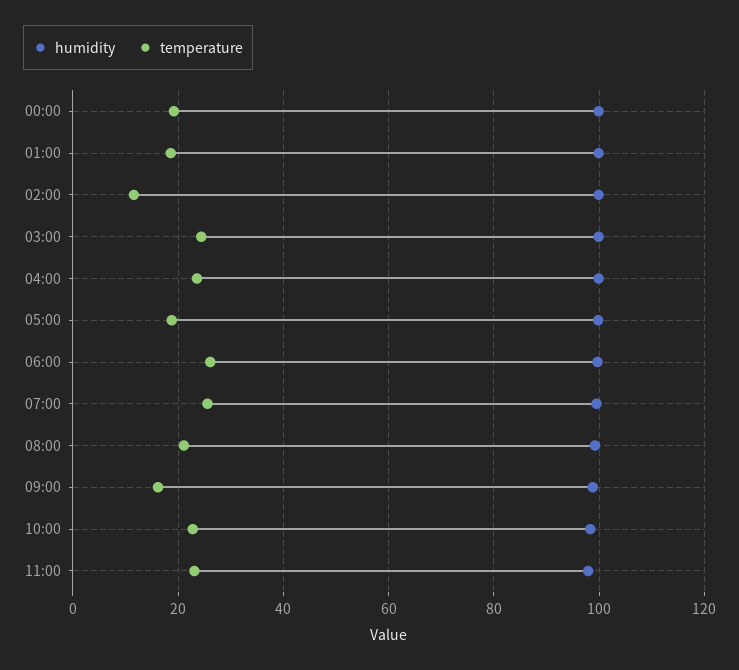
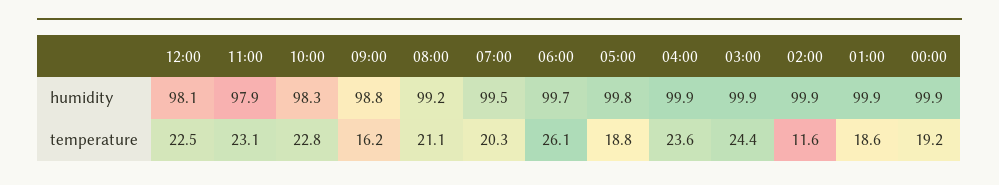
temperature, 07:00: 26 -> 20.3
humidity, 12:00: none -> 98.1
temperature, 12:00: none -> 22.5

